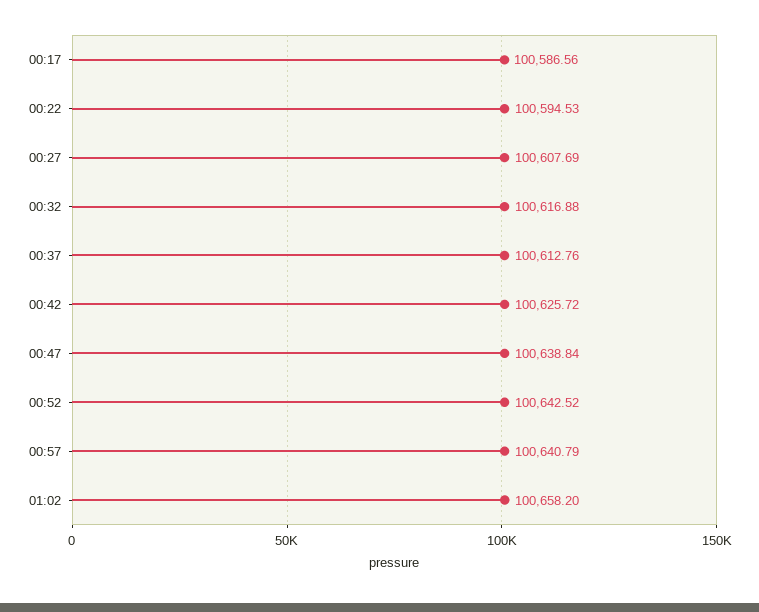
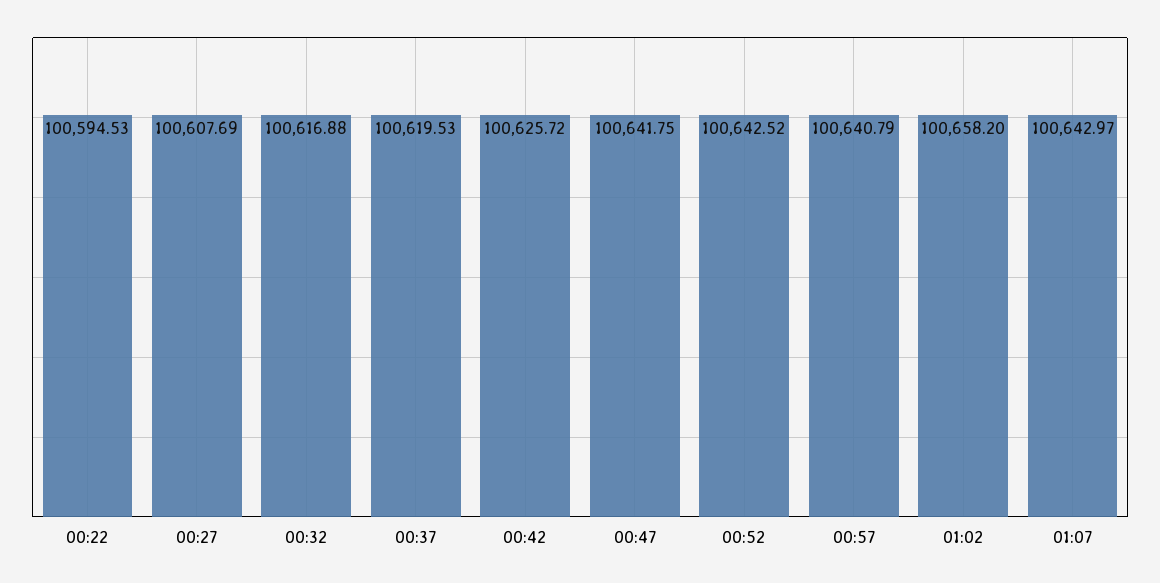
00:17: 100586.56 -> none
00:37: 100612.76 -> 100619.53
00:47: 100638.84 -> 100641.75
01:07: none -> 100642.97

